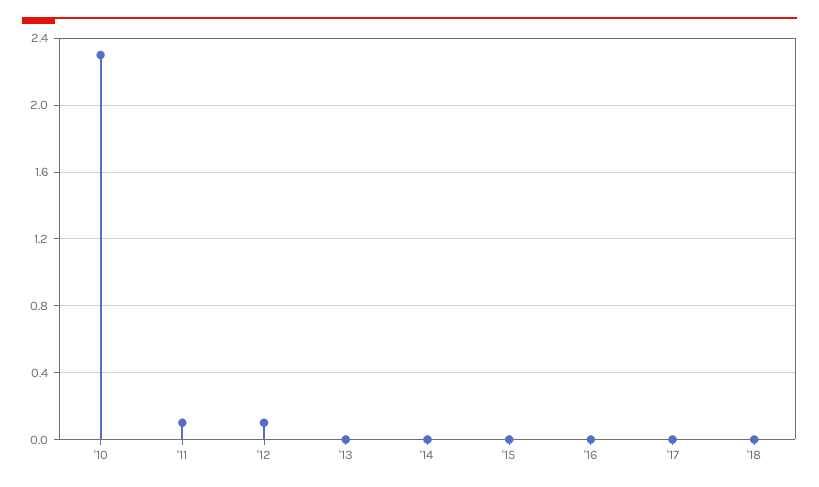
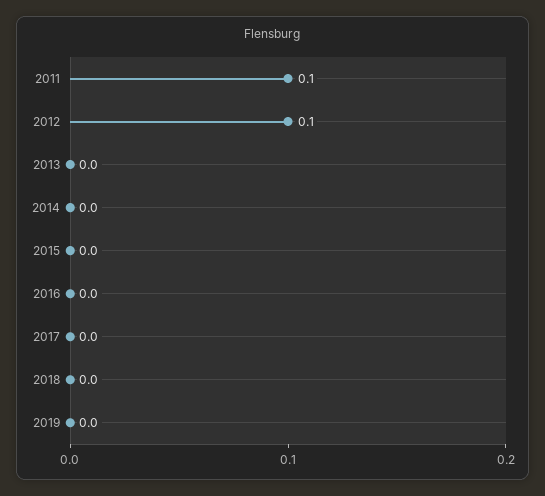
'10: 2.3 -> none
2019: none -> 0

